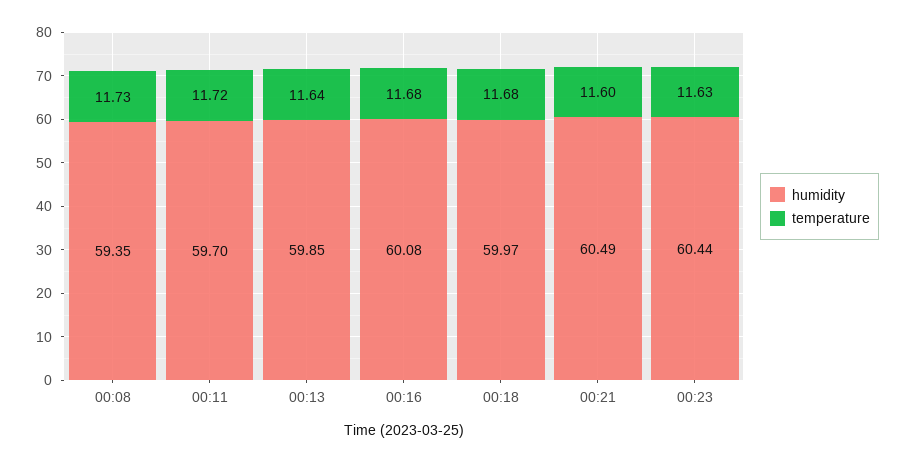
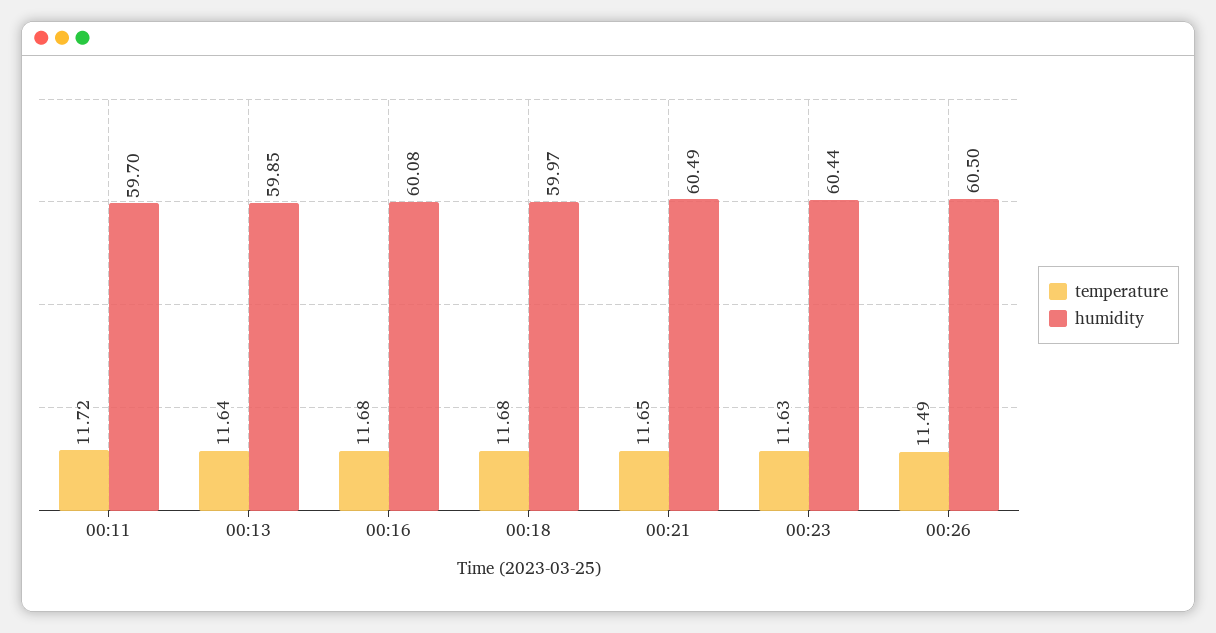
humidity, 00:08: 59.35 -> none
temperature, 00:08: 11.73 -> none
temperature, 00:21: 11.6 -> 11.65
temperature, 00:26: none -> 11.49
humidity, 00:26: none -> 60.5

